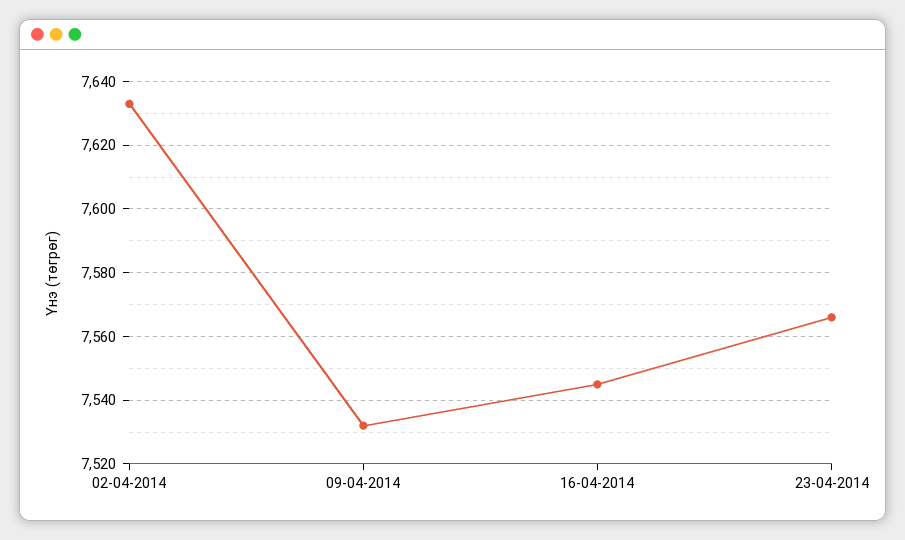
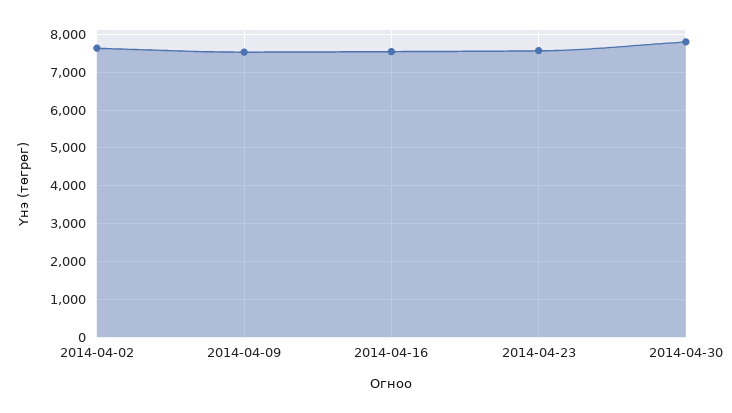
2014-04-30: none -> 7800

